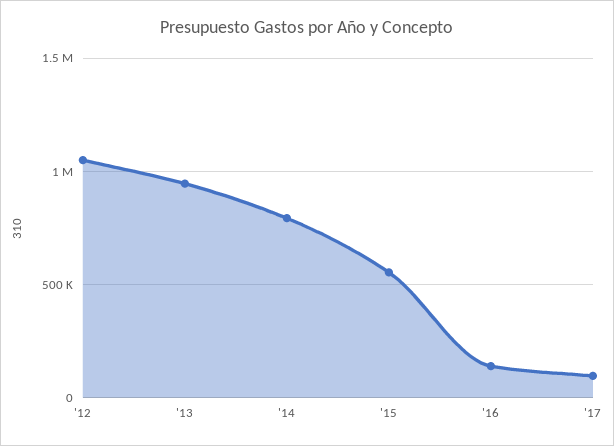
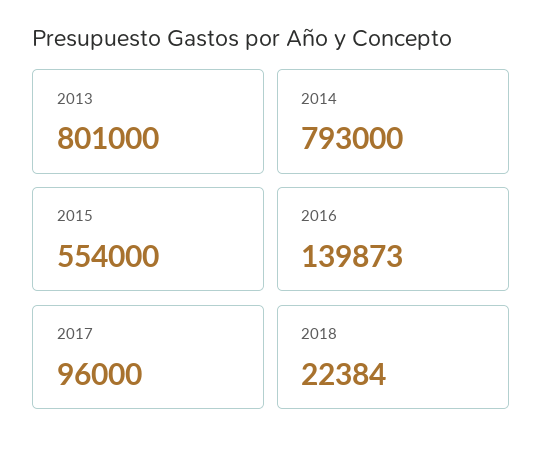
'12: 1050000 -> none
'13: 950000 -> 801000
2018: none -> 22384

